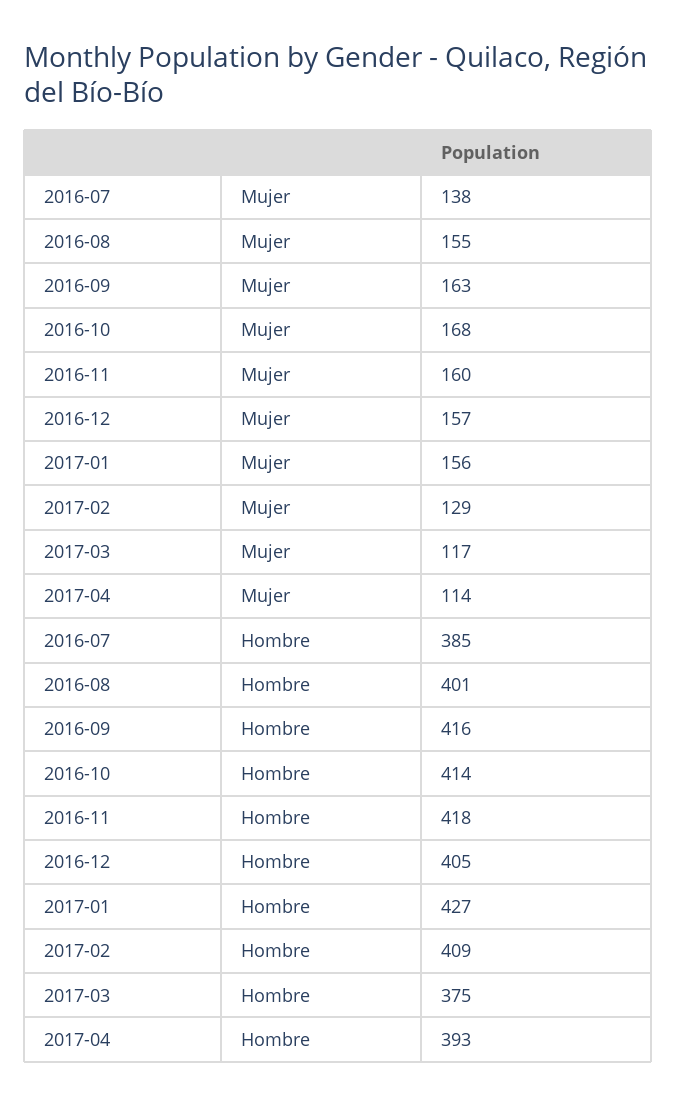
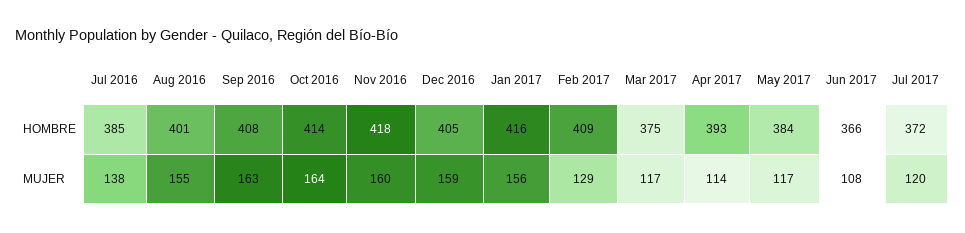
2016-10, Mujer: 168 -> 164
2016-12, Mujer: 157 -> 159
2016-09, Hombre: 416 -> 408
2017-01, Hombre: 427 -> 416
May 2017, Hombre: none -> 384
Jun 2017, Hombre: none -> 366
Jul 2017, Hombre: none -> 372
May 2017, Mujer: none -> 117
Jun 2017, Mujer: none -> 108
Jul 2017, Mujer: none -> 120

